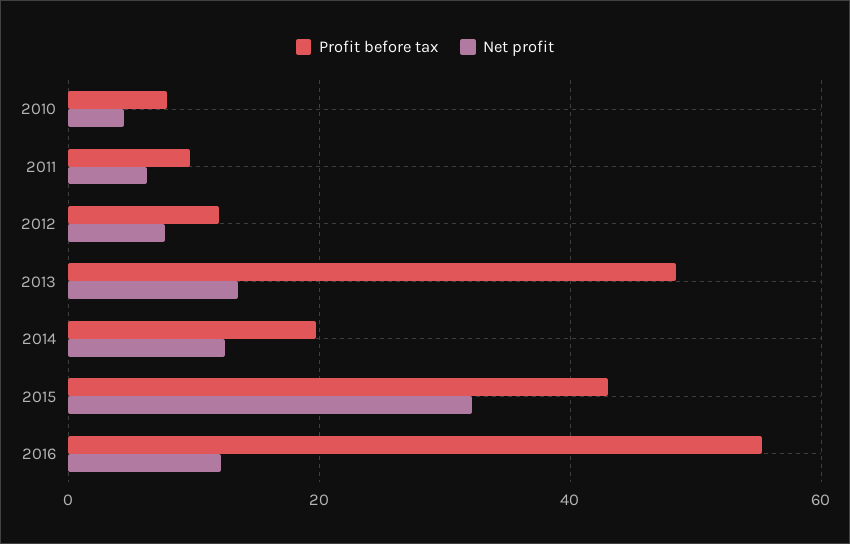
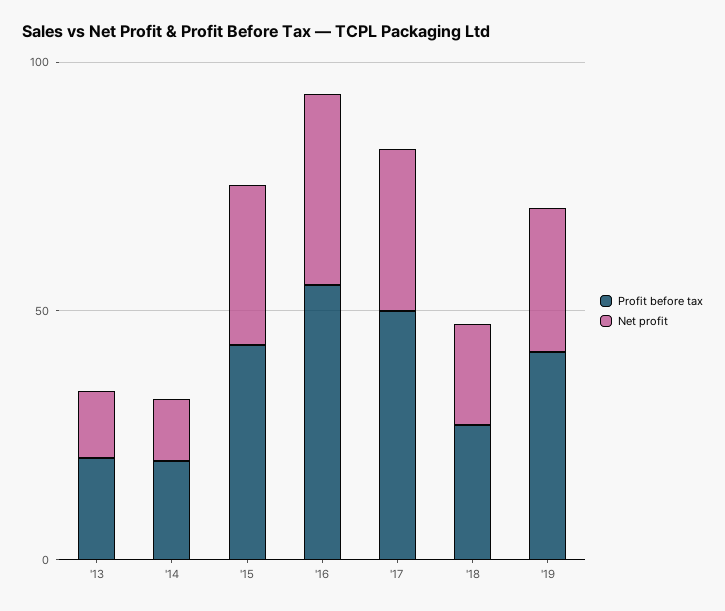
Profit before tax, 2010: 8 -> none
Net profit, 2010: 4 -> none
Profit before tax, 2011: 10 -> none
Net profit, 2011: 6 -> none
Profit before tax, 2012: 12 -> none
Net profit, 2012: 8 -> none
Profit before tax, 2013: 48 -> 20
Net profit, 2016: 12 -> 40
Profit before tax, '17: none -> 50
Net profit, '17: none -> 30
Profit before tax, '18: none -> 30
Net profit, '18: none -> 20
Profit before tax, '19: none -> 40
Net profit, '19: none -> 30

